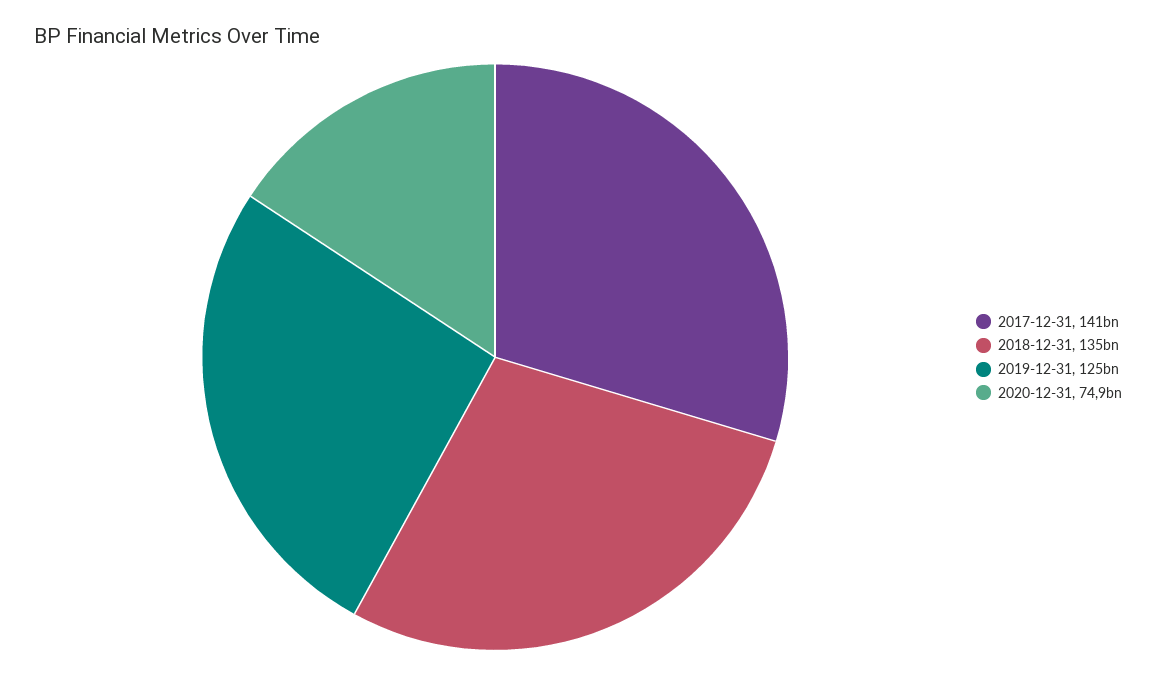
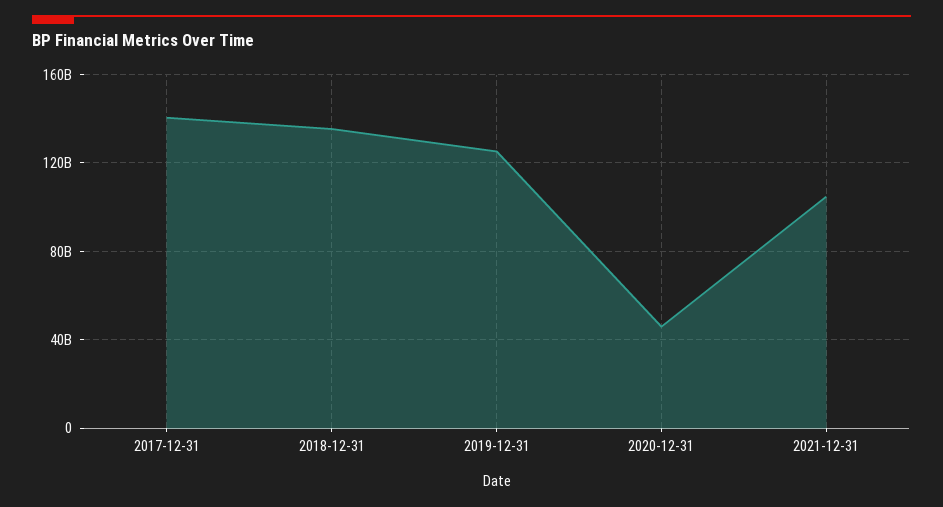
2020-12-31: 74900000000 -> 45000000000
2021-12-31: none -> 105000000000

